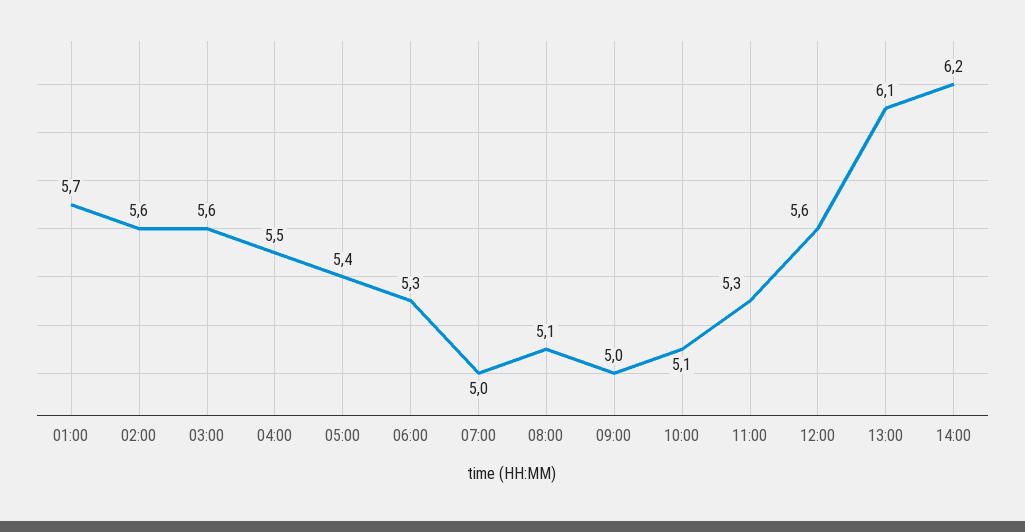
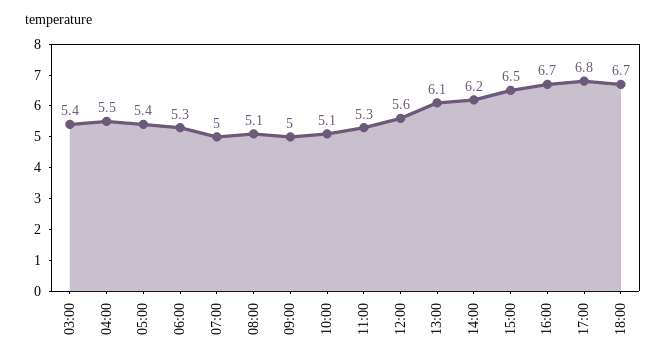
01:00: 5.7 -> none
02:00: 5.6 -> none
03:00: 5.6 -> 5.4
15:00: none -> 6.5
16:00: none -> 6.7
17:00: none -> 6.8
18:00: none -> 6.7

